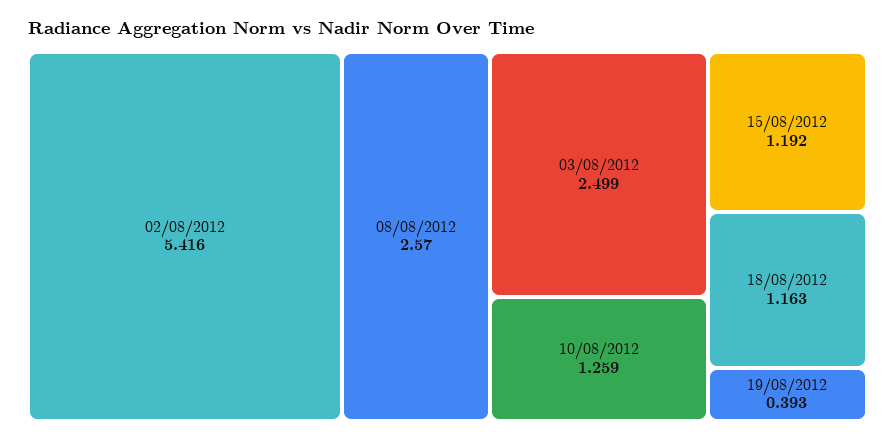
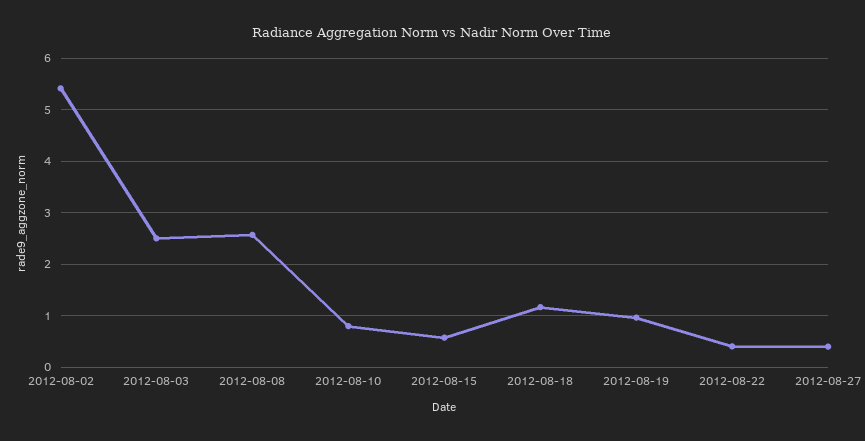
10/08/2012: 1.259 -> 0.8
15/08/2012: 1.192 -> 0.6
19/08/2012: 0.393 -> 1
2012-08-22: none -> 0.4
2012-08-27: none -> 0.4

